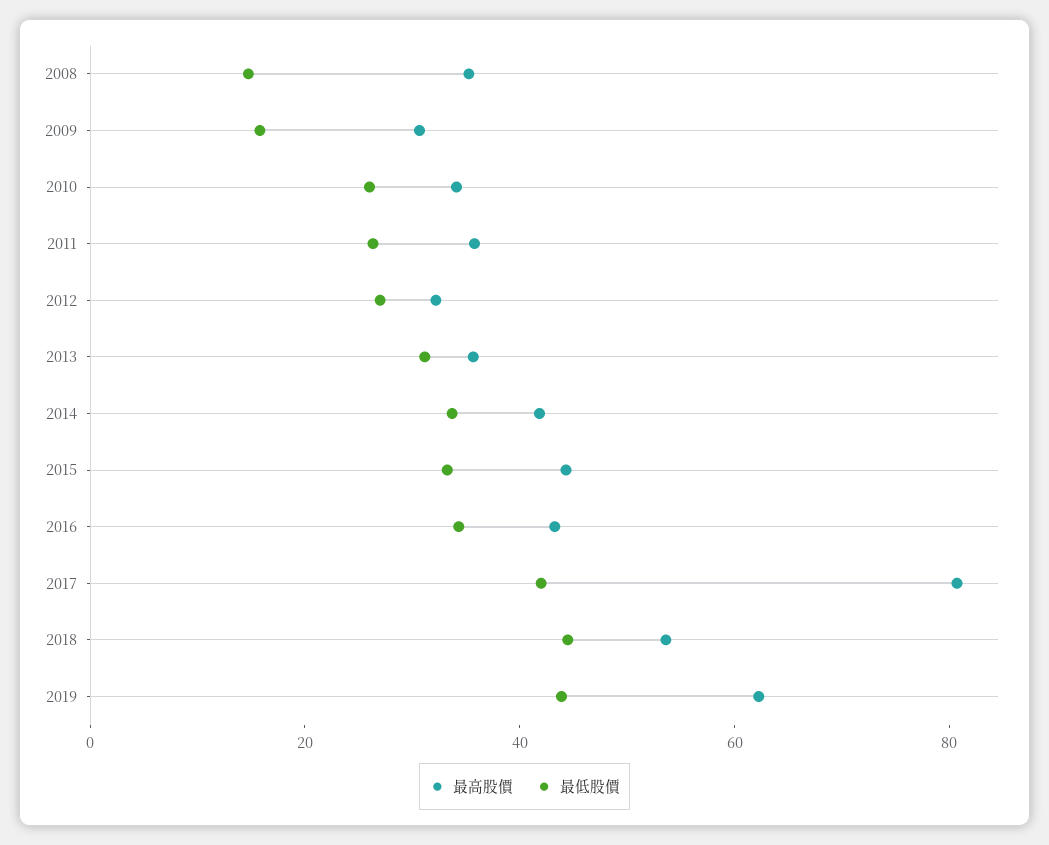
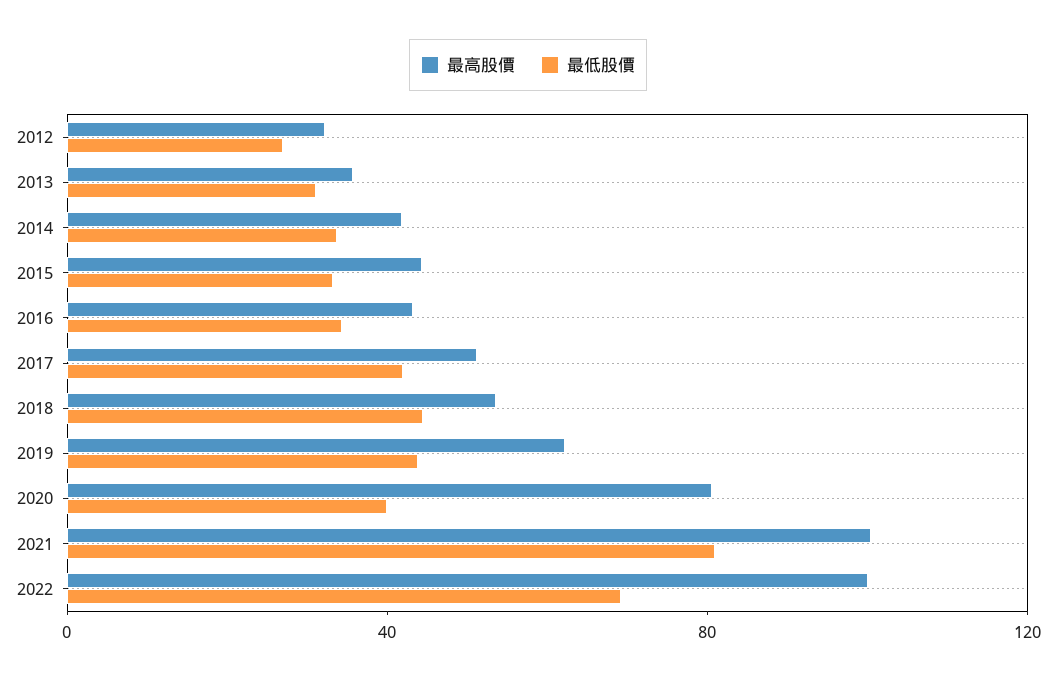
最高股價, 2008: 35 -> none
最低股價, 2008: 15 -> none
最高股價, 2009: 30 -> none
最低股價, 2009: 15 -> none
最高股價, 2010: 35 -> none
最低股價, 2010: 25 -> none
最高股價, 2011: 35 -> none
最低股價, 2011: 25 -> none
最高股價, 2017: 80 -> 50
最高股價, 2020: none -> 80
最低股價, 2020: none -> 40
最高股價, 2021: none -> 100
最低股價, 2021: none -> 80
最高股價, 2022: none -> 100
最低股價, 2022: none -> 70

